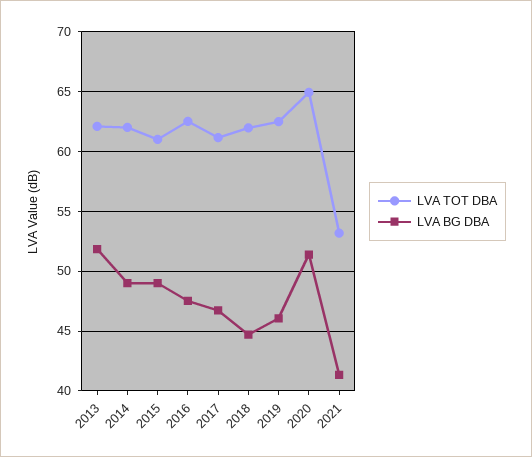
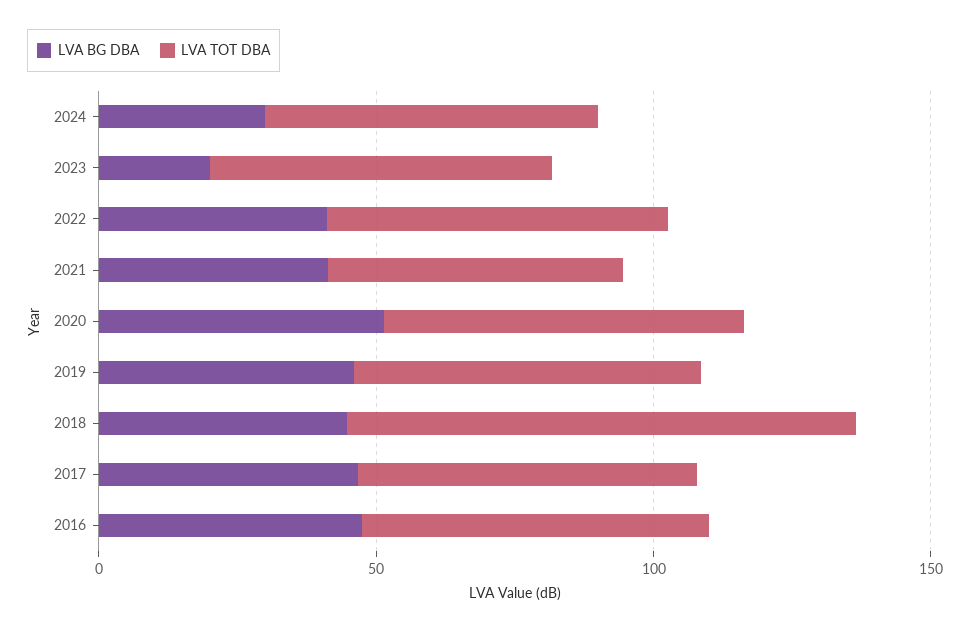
LVA TOT DBA, 2013: 62 -> none
LVA BG DBA, 2013: 52 -> none
LVA TOT DBA, 2014: 62 -> none
LVA BG DBA, 2014: 49 -> none
LVA TOT DBA, 2015: 61 -> none
LVA BG DBA, 2015: 49 -> none
LVA TOT DBA, 2018: 62 -> 90
LVA BG DBA, 2024: none -> 30
LVA TOT DBA, 2024: none -> 60
LVA BG DBA, 2023: none -> 20
LVA TOT DBA, 2023: none -> 60
LVA BG DBA, 2022: none -> 40
LVA TOT DBA, 2022: none -> 60

